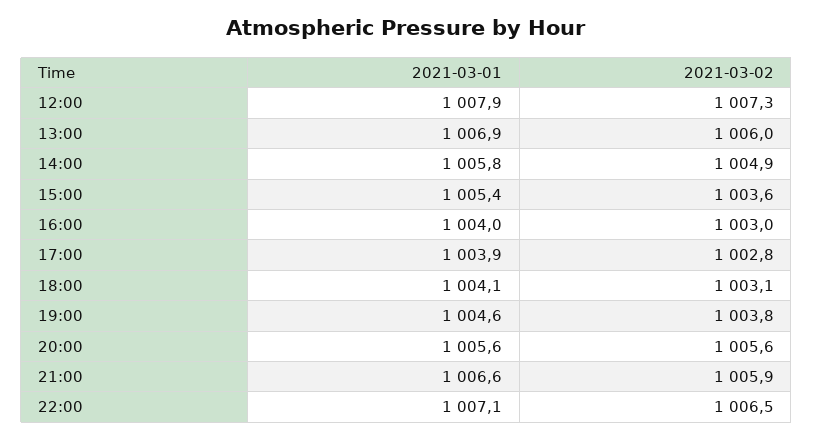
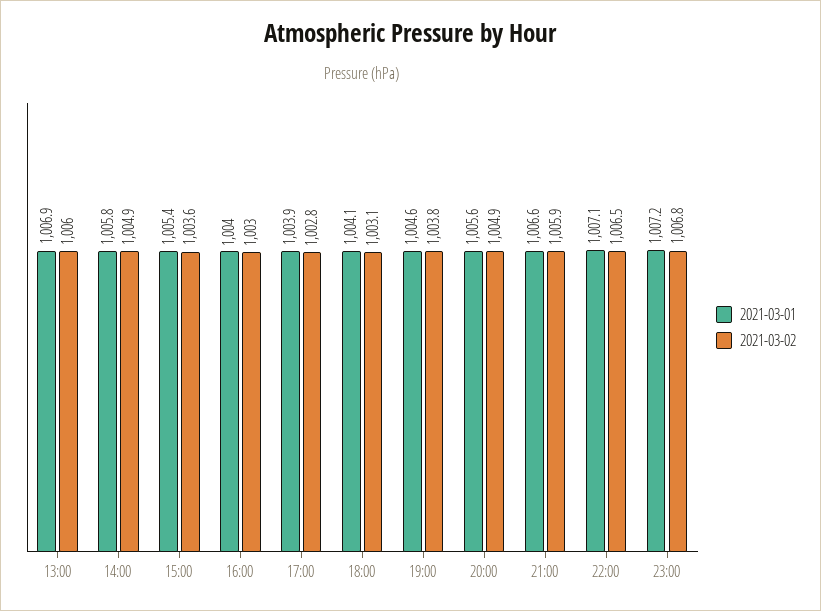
2021-03-01, 12:00: 1007.9 -> none
2021-03-02, 12:00: 1007.3 -> none
2021-03-02, 20:00: 1005.6 -> 1004.9
2021-03-01, 23:00: none -> 1007.2
2021-03-02, 23:00: none -> 1006.8

